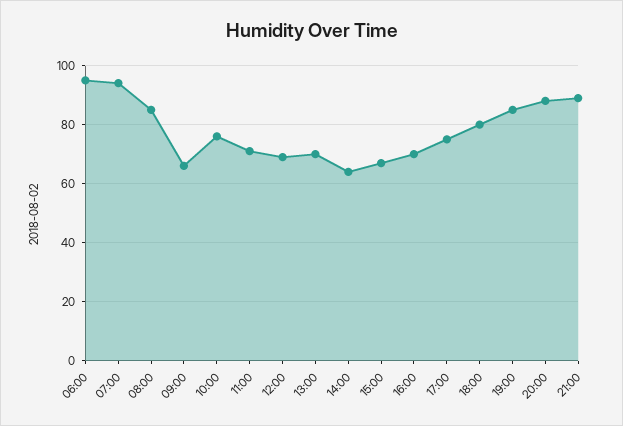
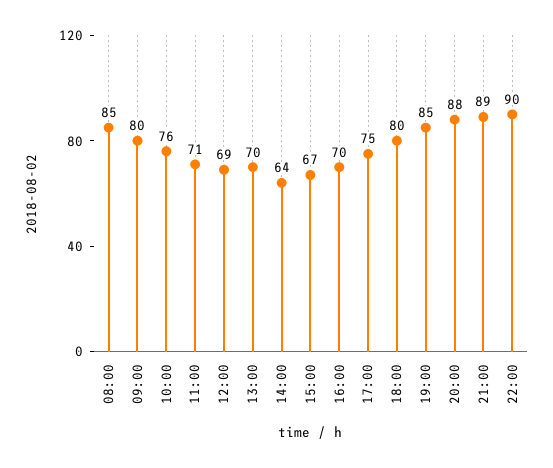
06:00: 95 -> none
07:00: 95 -> none
09:00: 65 -> 80
22:00: none -> 90

